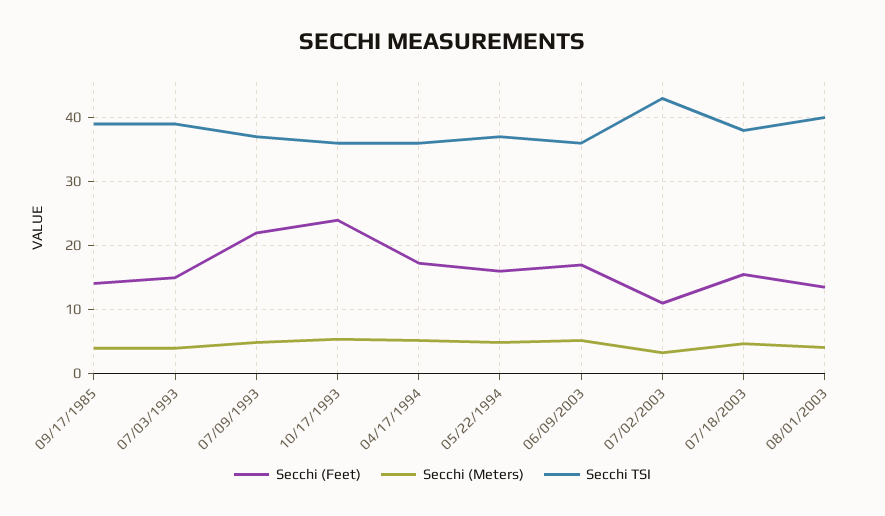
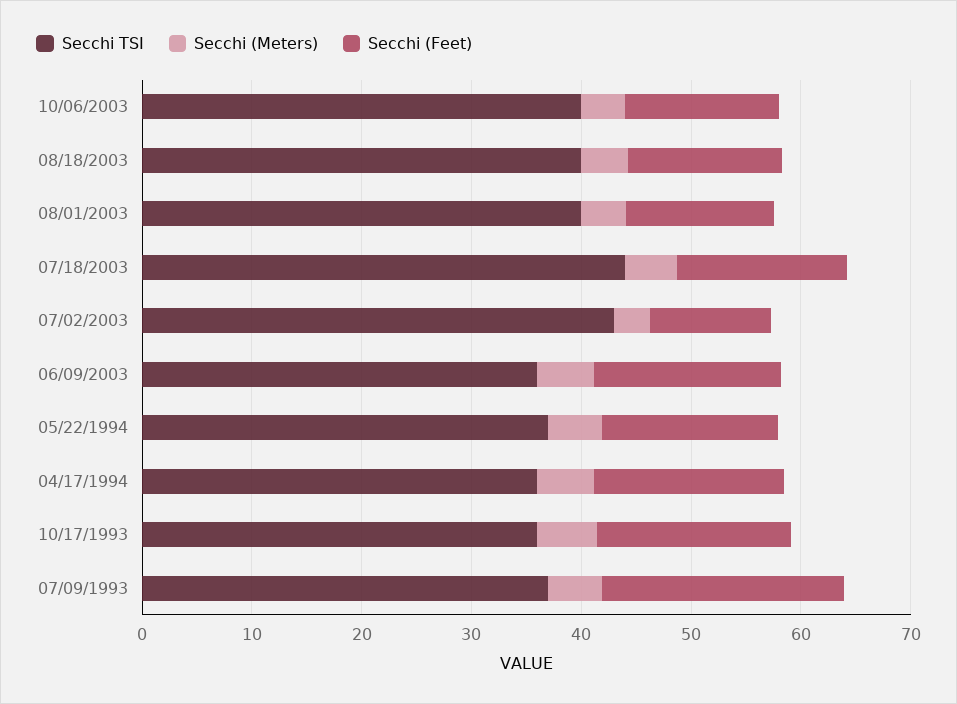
Secchi (Feet), 09/17/1985: 14 -> none
Secchi (Meters), 09/17/1985: 4 -> none
Secchi TSI, 09/17/1985: 39 -> none
Secchi (Feet), 07/03/1993: 15 -> none
Secchi (Meters), 07/03/1993: 4 -> none
Secchi TSI, 07/03/1993: 39 -> none
Secchi (Feet), 10/17/1993: 24 -> 18
Secchi TSI, 07/18/2003: 38 -> 44
Secchi TSI, 10/06/2003: none -> 40
Secchi (Meters), 10/06/2003: none -> 4
Secchi (Feet), 10/06/2003: none -> 14
Secchi TSI, 08/18/2003: none -> 40
Secchi (Meters), 08/18/2003: none -> 4
Secchi (Feet), 08/18/2003: none -> 14

